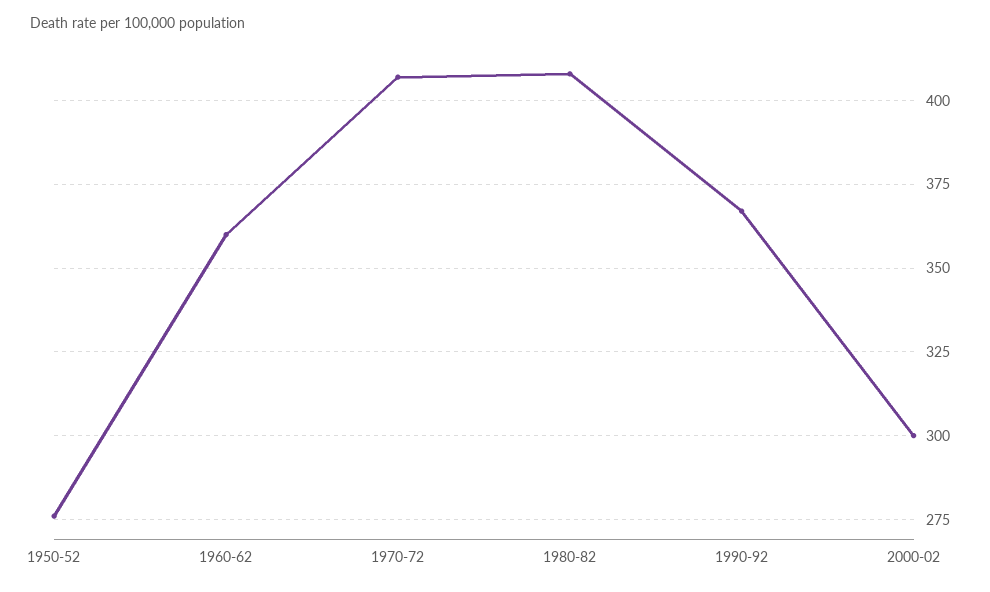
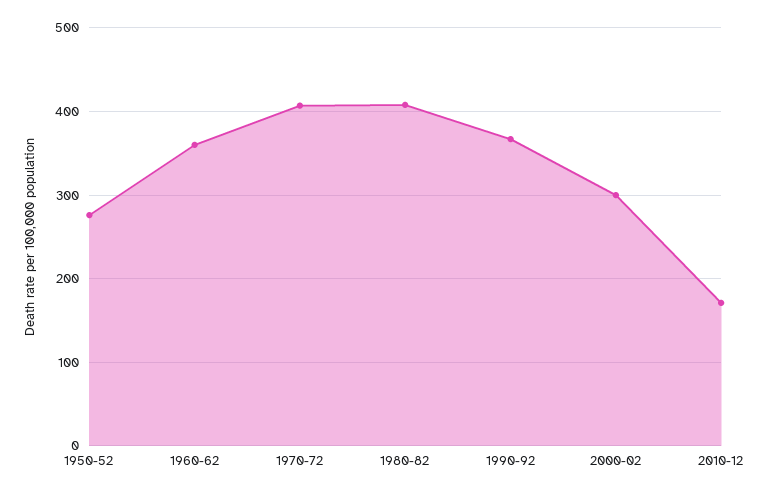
2010-12: none -> 170

